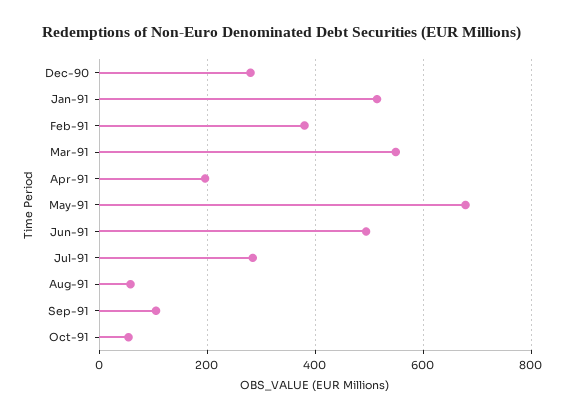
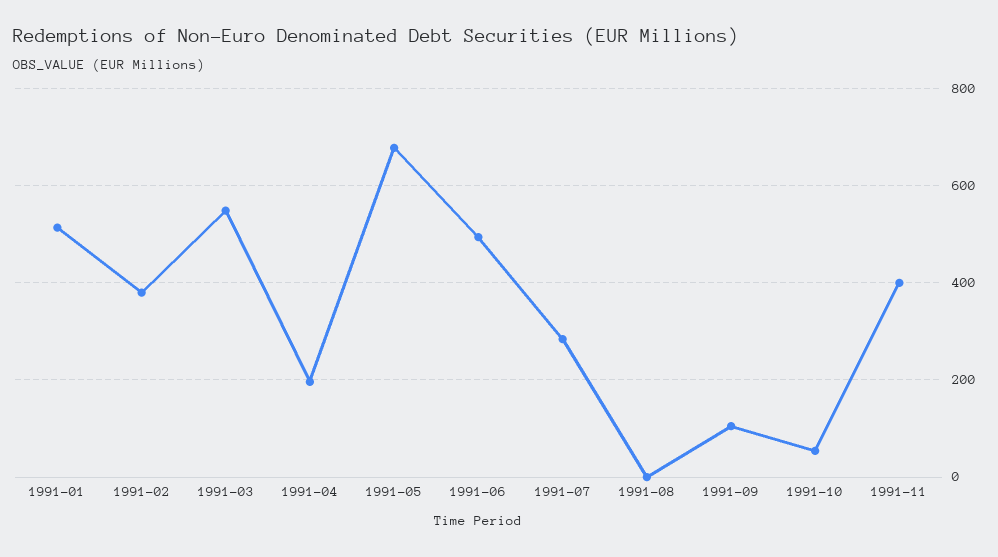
Dec-90: 280 -> none
Aug-91: 60 -> 0
1991-11: none -> 400

